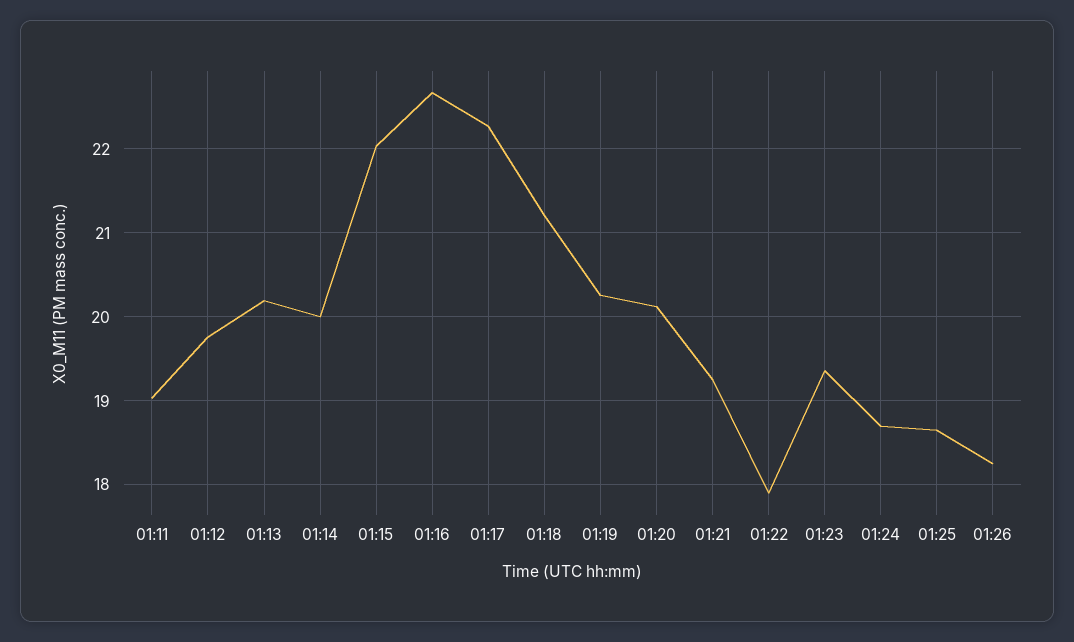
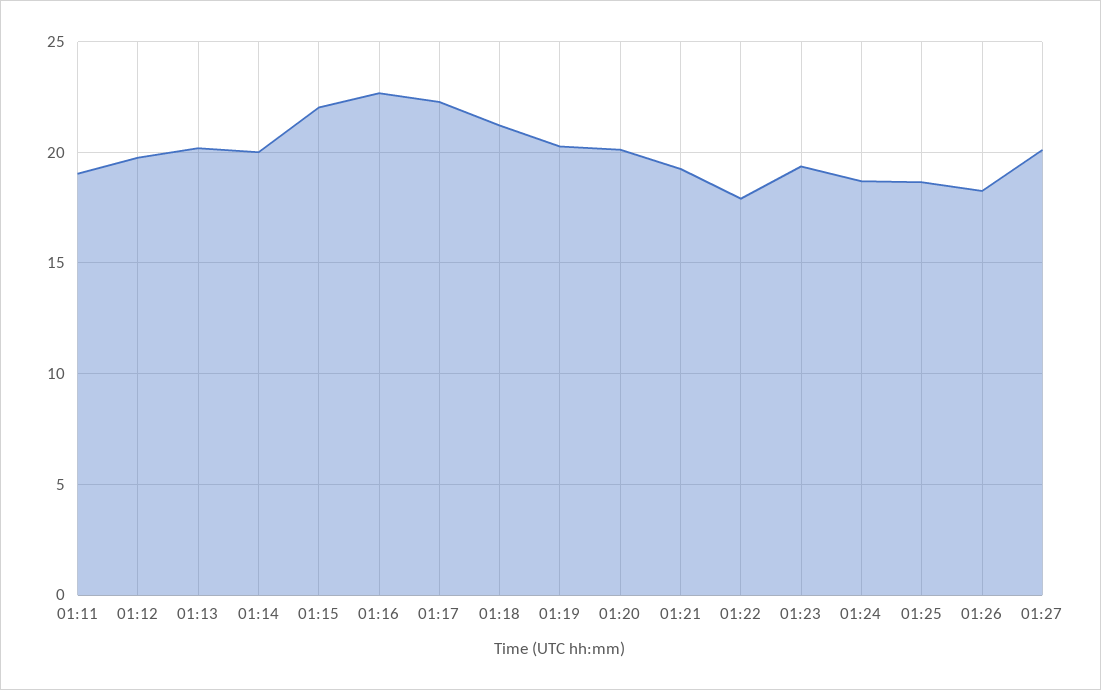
01:27: none -> 20

